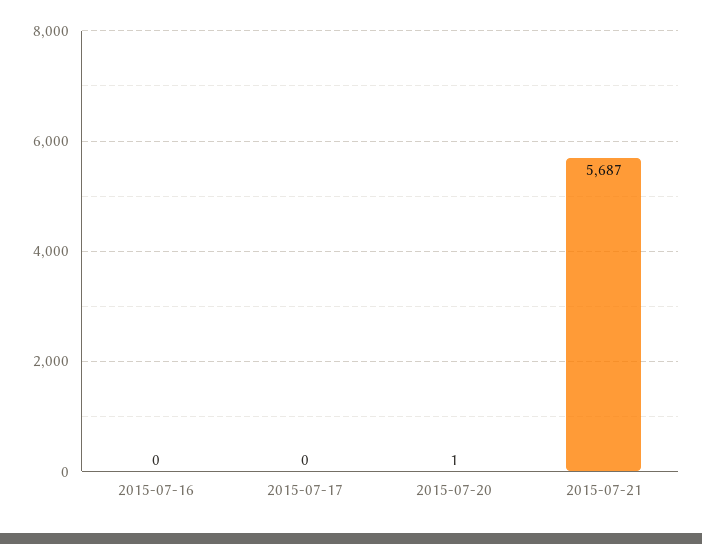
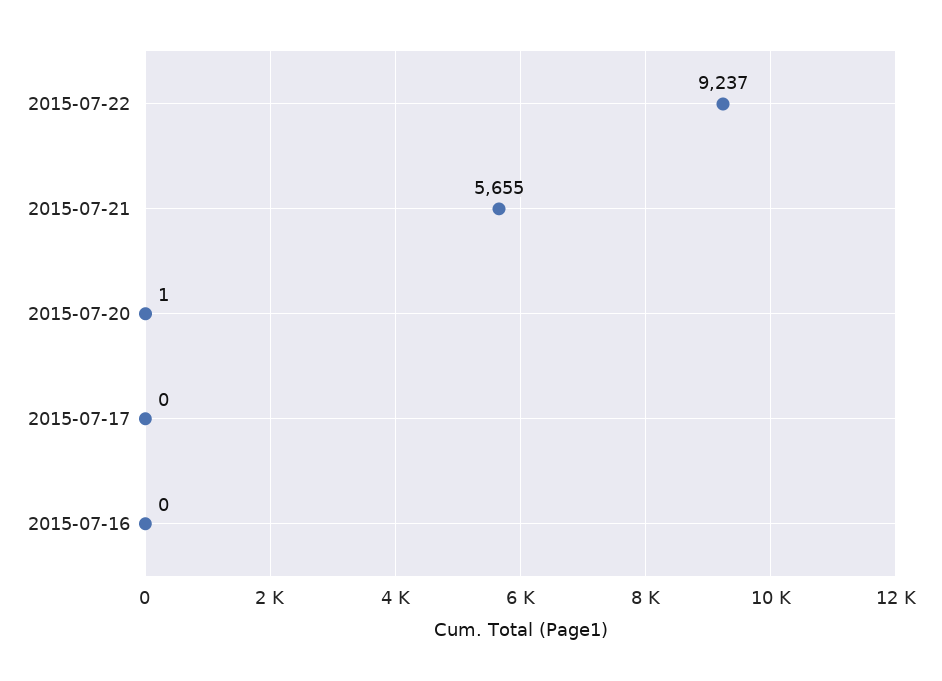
2015-07-21: 5687 -> 5655
2015-07-22: none -> 9237

